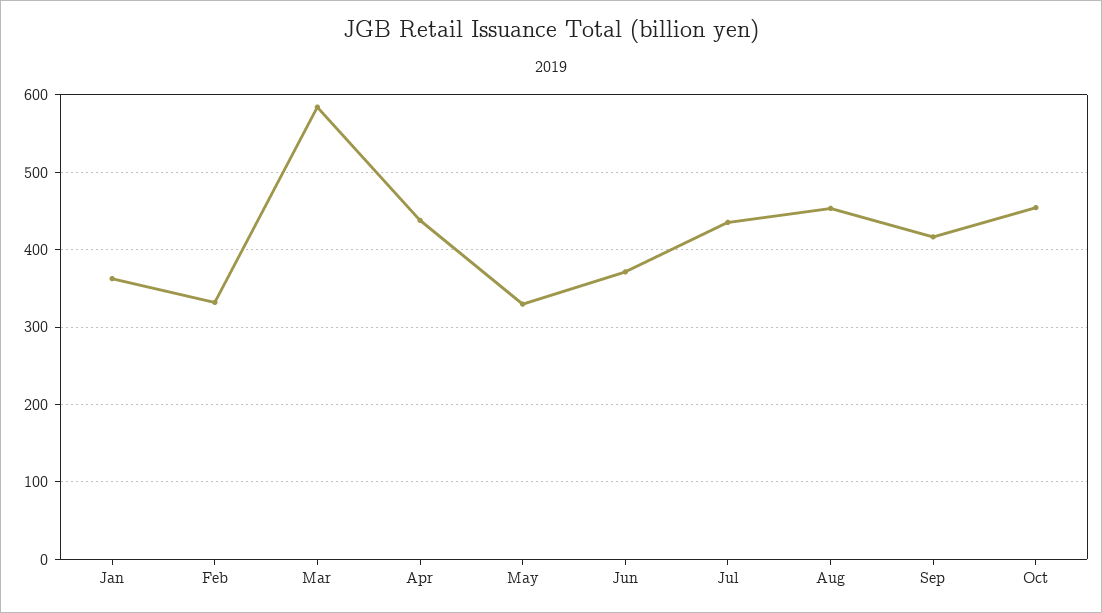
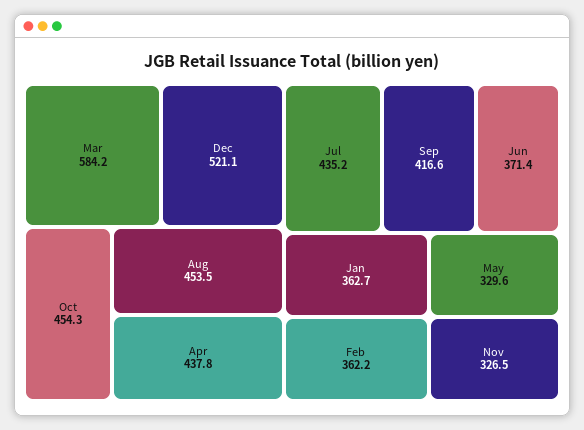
Feb: 330 -> 362.2
Dec: none -> 521.1
Nov: none -> 326.5

